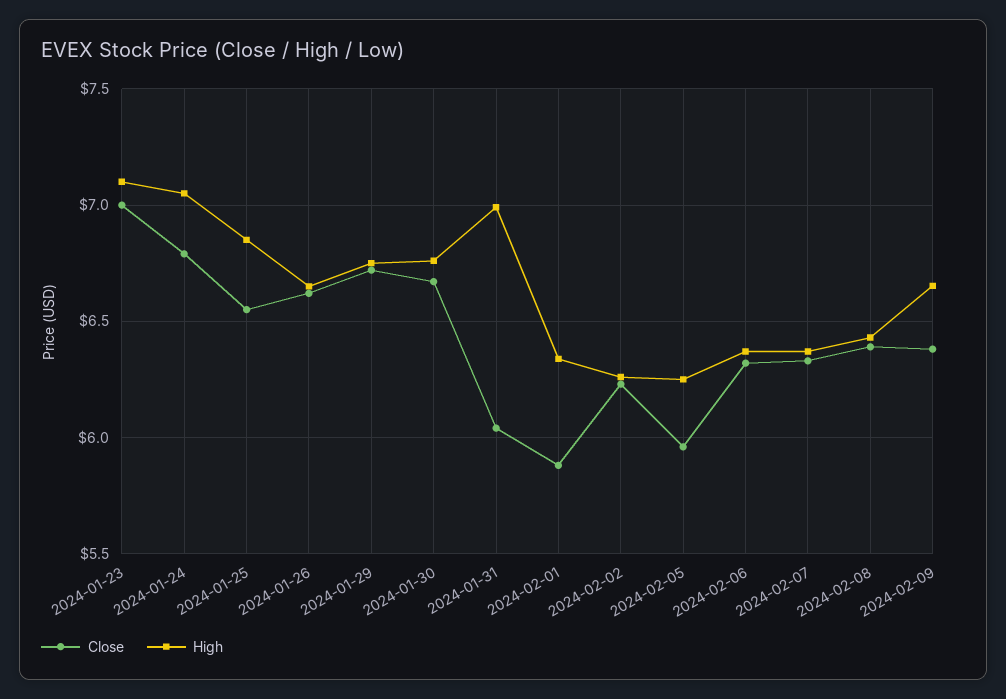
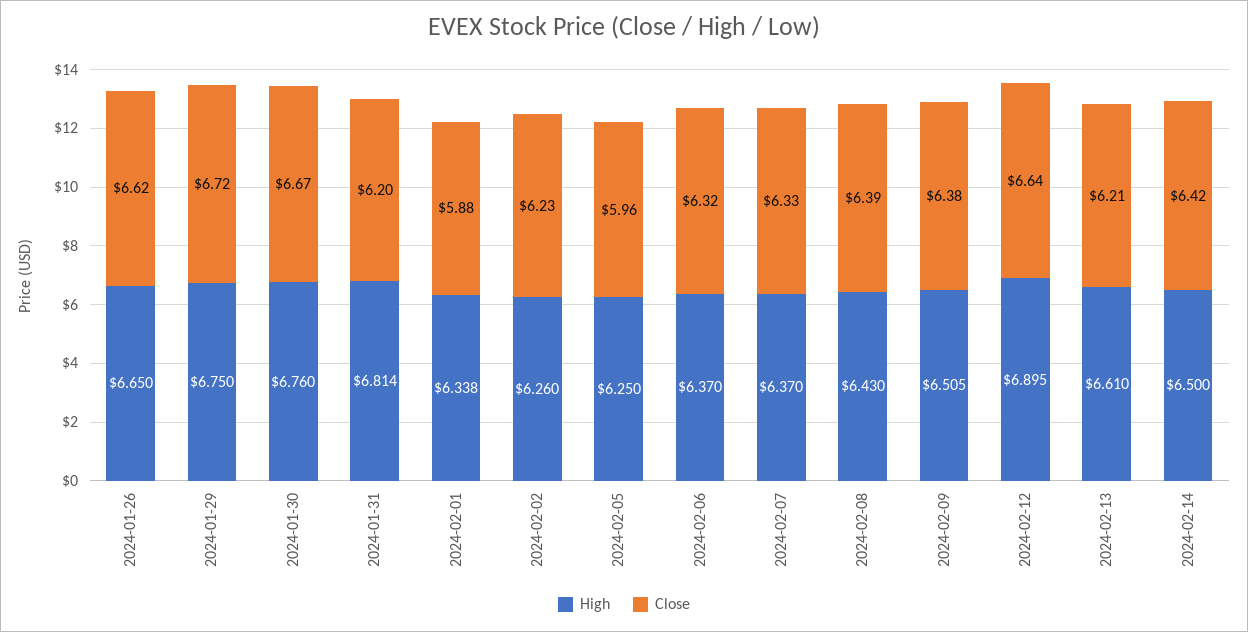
Close, 2024-01-23: 7 -> none
High, 2024-01-23: 7.1 -> none
Close, 2024-01-24: 6.8 -> none
High, 2024-01-24: 7.05 -> none
Close, 2024-01-25: 6.55 -> none
High, 2024-01-25: 6.85 -> none
Close, 2024-01-31: 6.05 -> 6.2
High, 2024-01-31: 7 -> 6.814
High, 2024-02-09: 6.65 -> 6.505
High, 2024-02-12: none -> 6.895
Close, 2024-02-12: none -> 6.64
High, 2024-02-13: none -> 6.61
Close, 2024-02-13: none -> 6.21
High, 2024-02-14: none -> 6.5
Close, 2024-02-14: none -> 6.42

